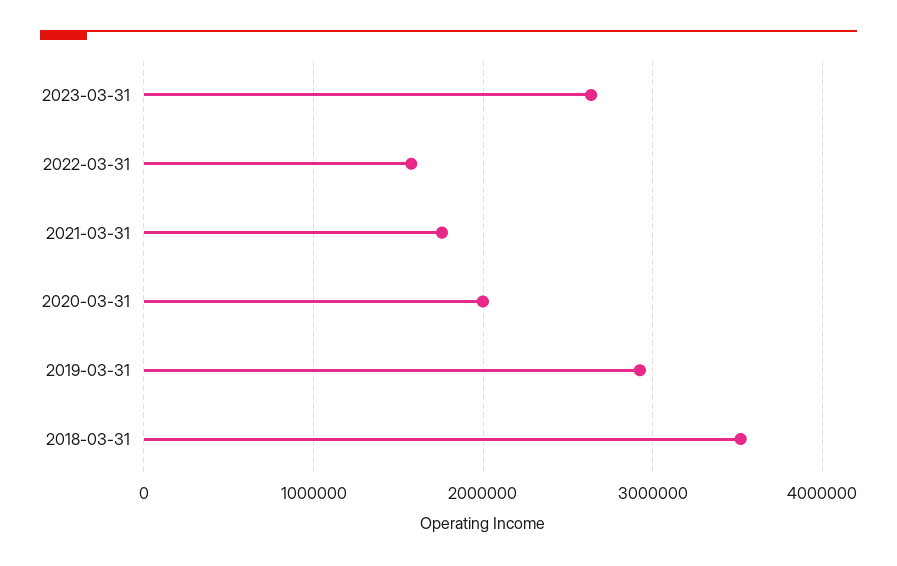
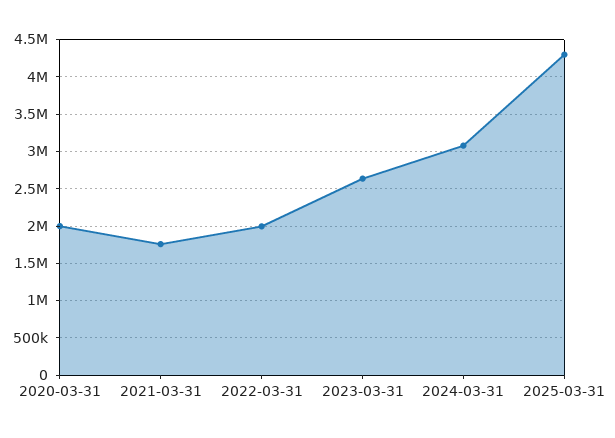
2022-03-31: 1600000 -> 2000000
2019-03-31: 2900000 -> none
2018-03-31: 3500000 -> none
2024-03-31: none -> 3100000
2025-03-31: none -> 4300000

